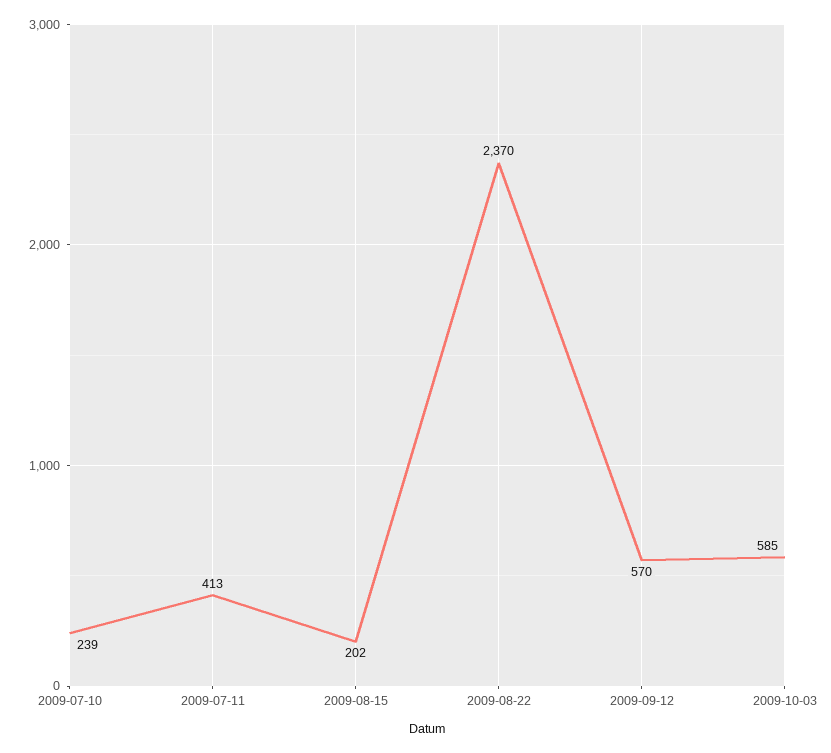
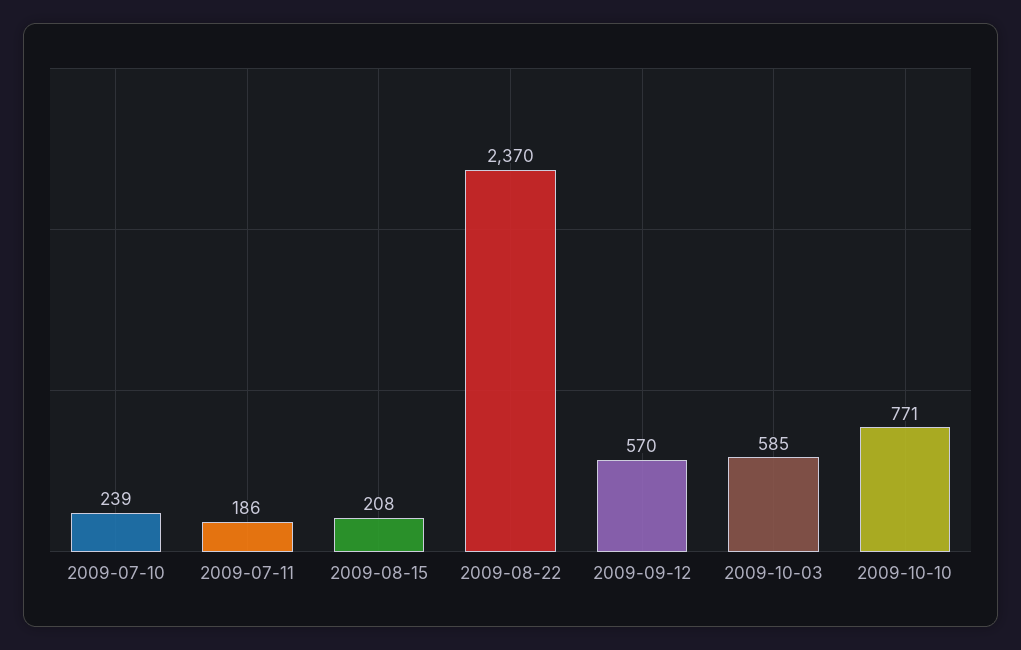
2009-07-11: 413 -> 186
2009-08-15: 202 -> 208
2009-10-10: none -> 771

